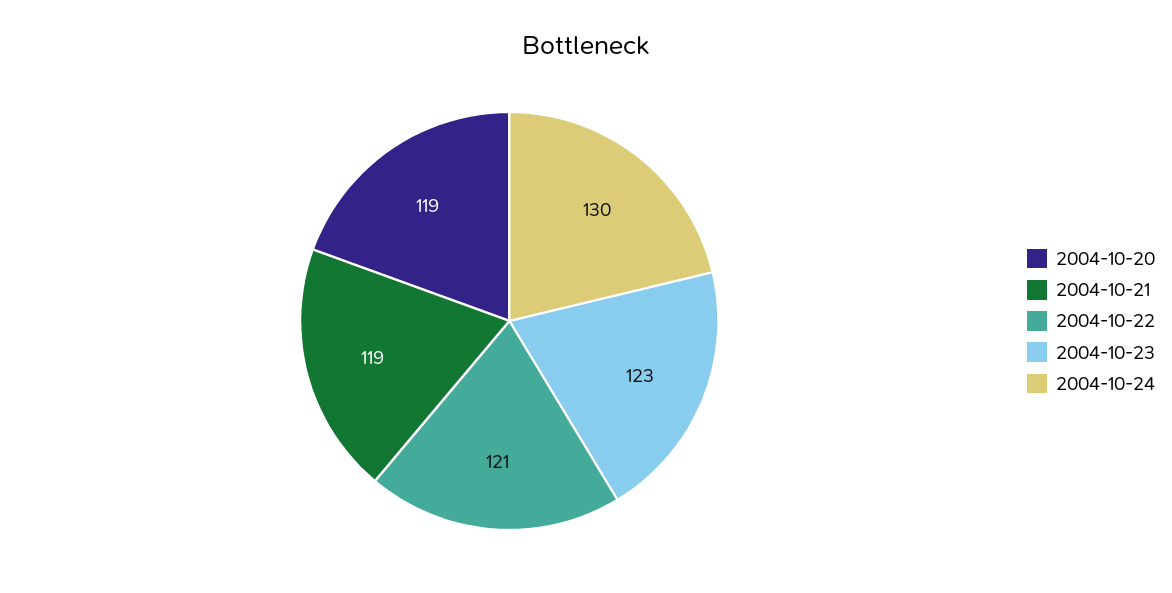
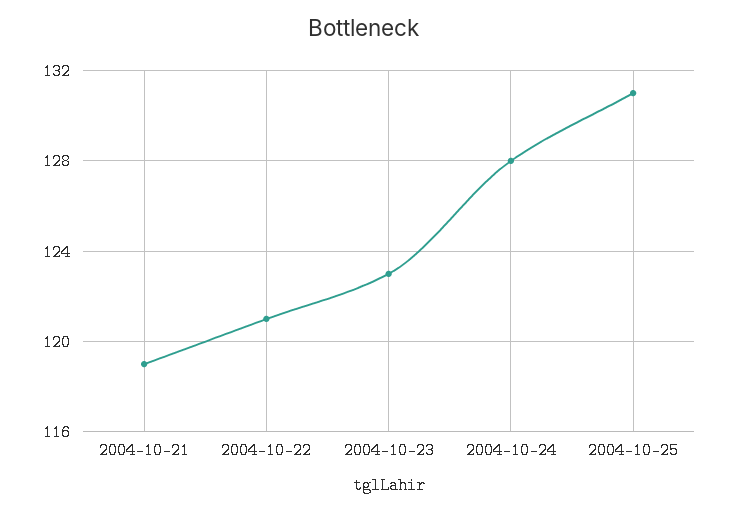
2004-10-20: 119 -> none
2004-10-24: 130 -> 128
2004-10-25: none -> 131

